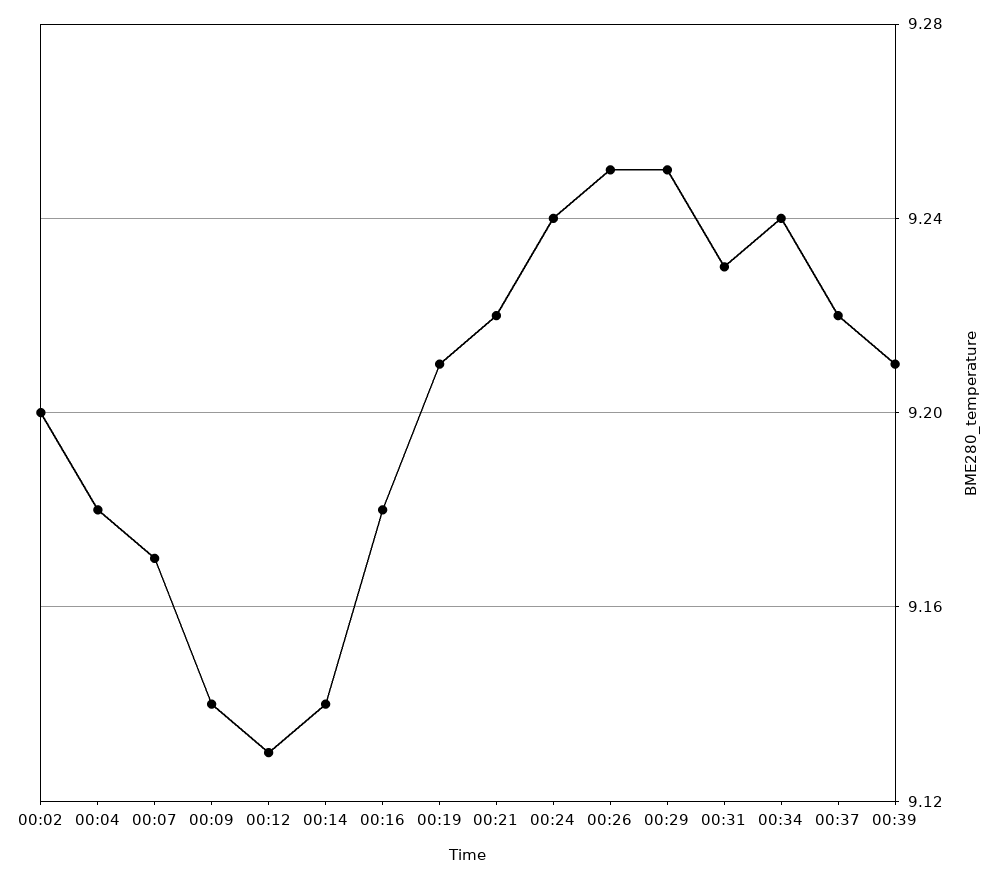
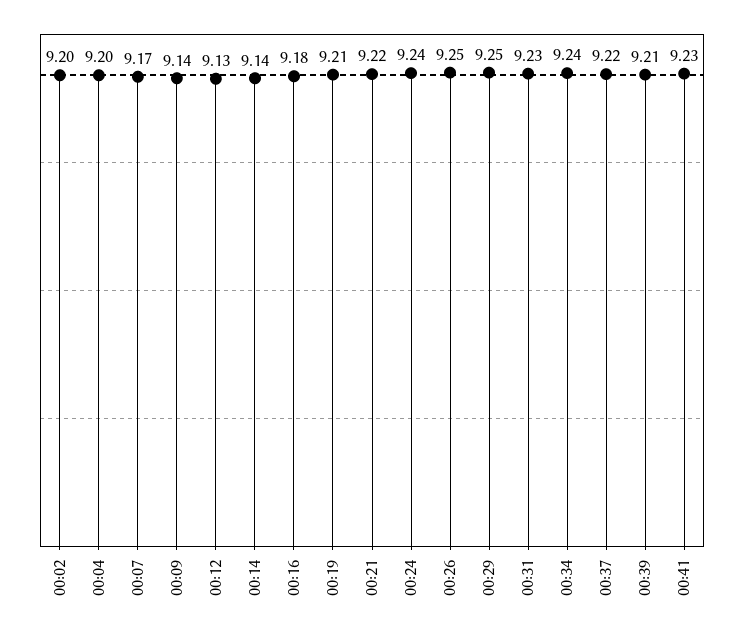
00:04: 9.18 -> 9.2
00:41: none -> 9.23

